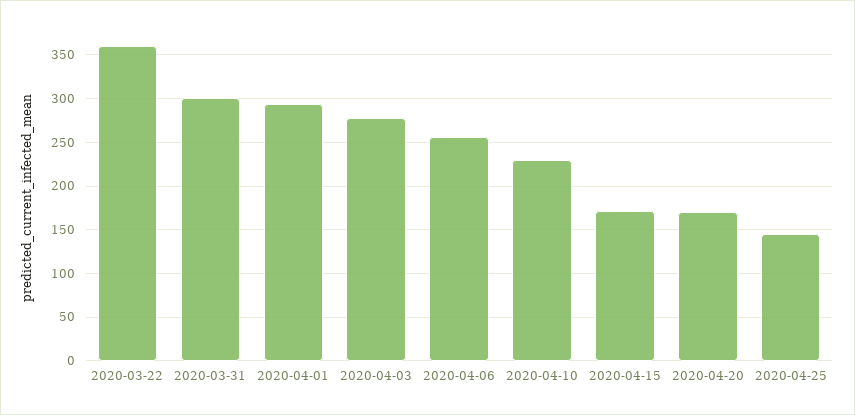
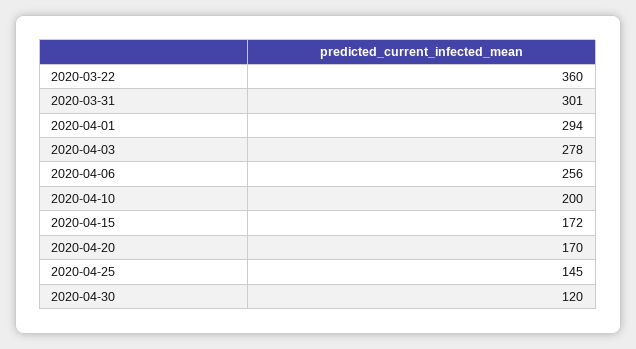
2020-04-10: 230 -> 200
2020-04-30: none -> 120

